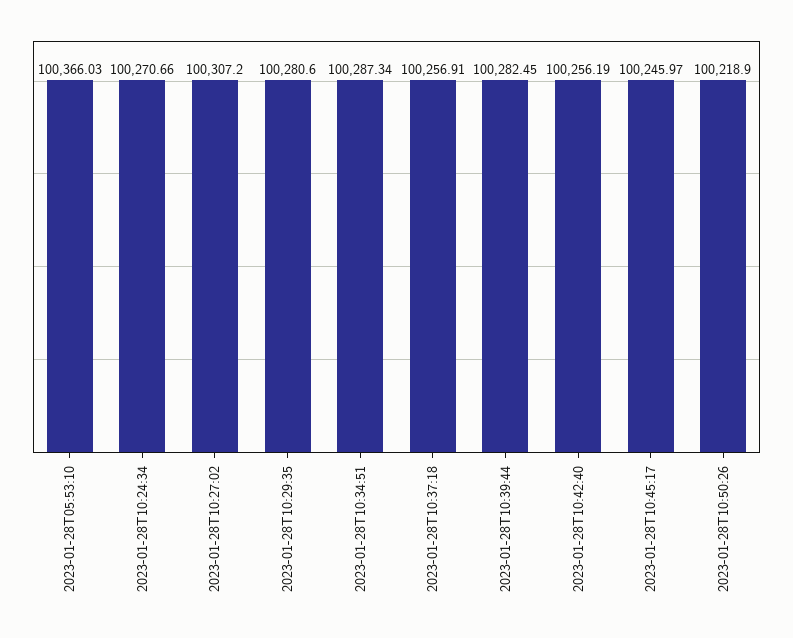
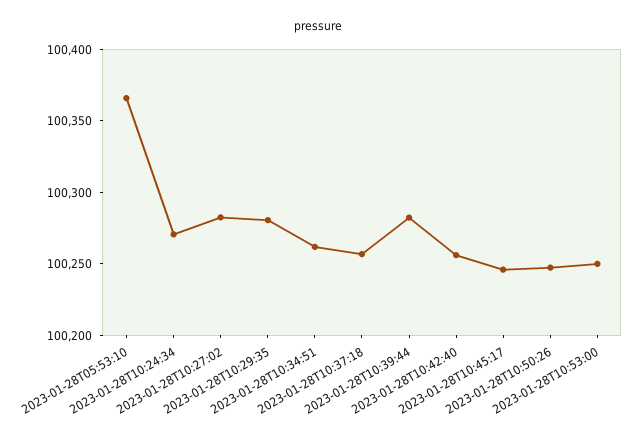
2023-01-28T10:27:02: 100307.2 -> 100280
2023-01-28T10:34:51: 100287.34 -> 100260
2023-01-28T10:50:26: 100218.9 -> 100250
2023-01-28T10:53:00: none -> 100250

